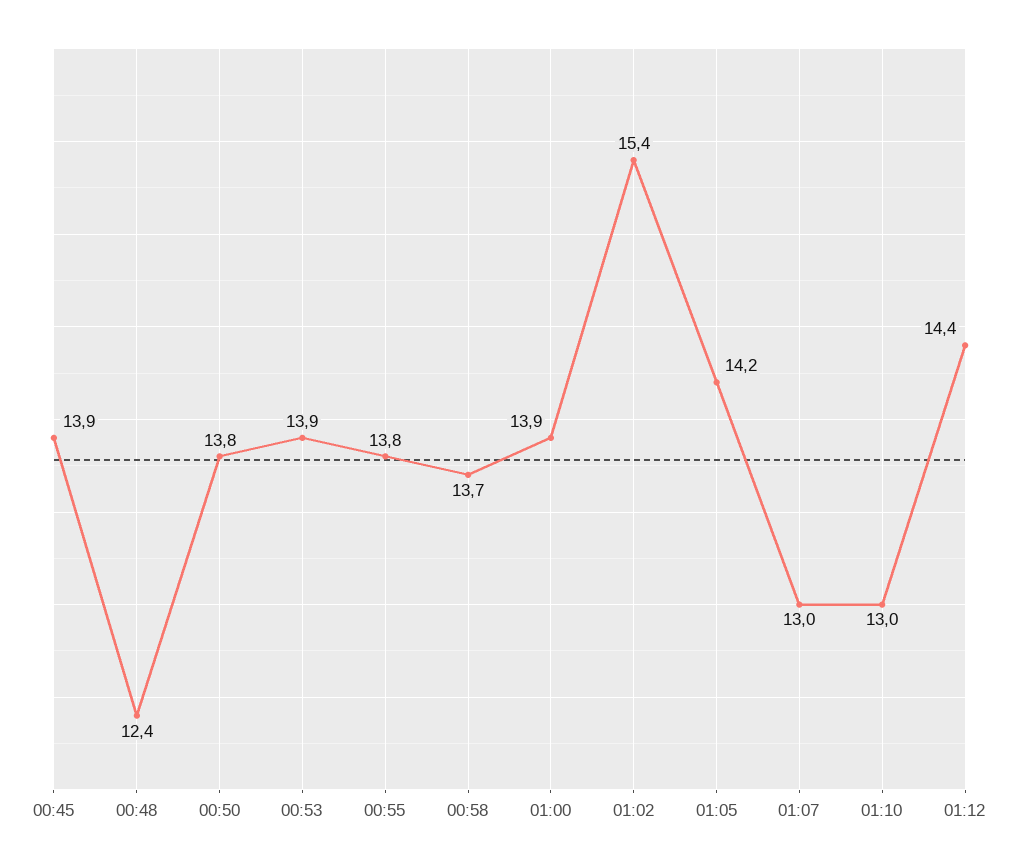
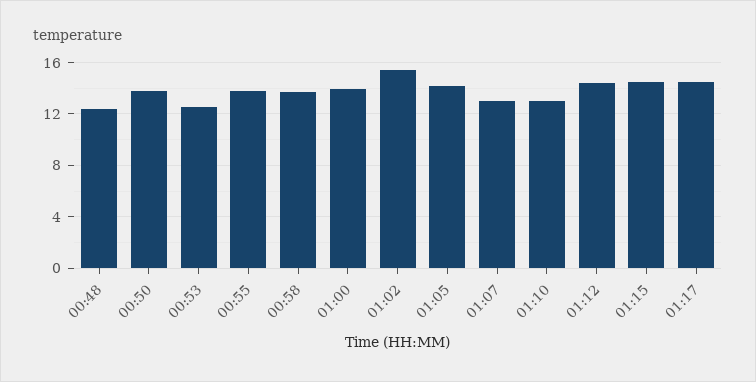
00:45: 13.9 -> none
00:53: 13.9 -> 12.5
01:15: none -> 14.5
01:17: none -> 14.5

